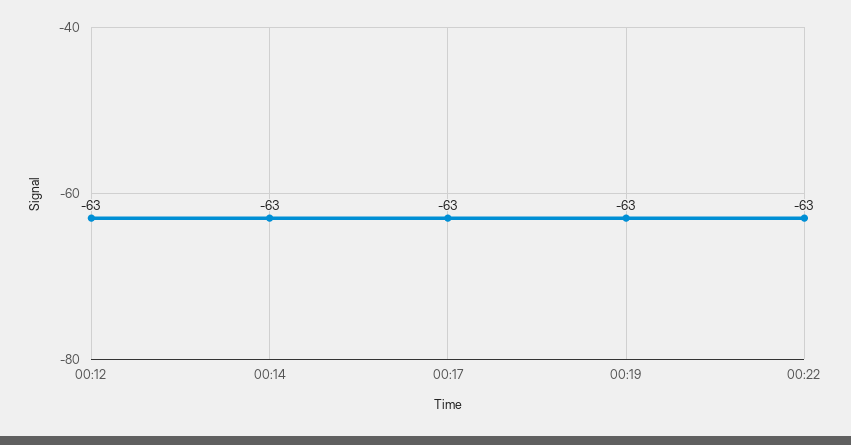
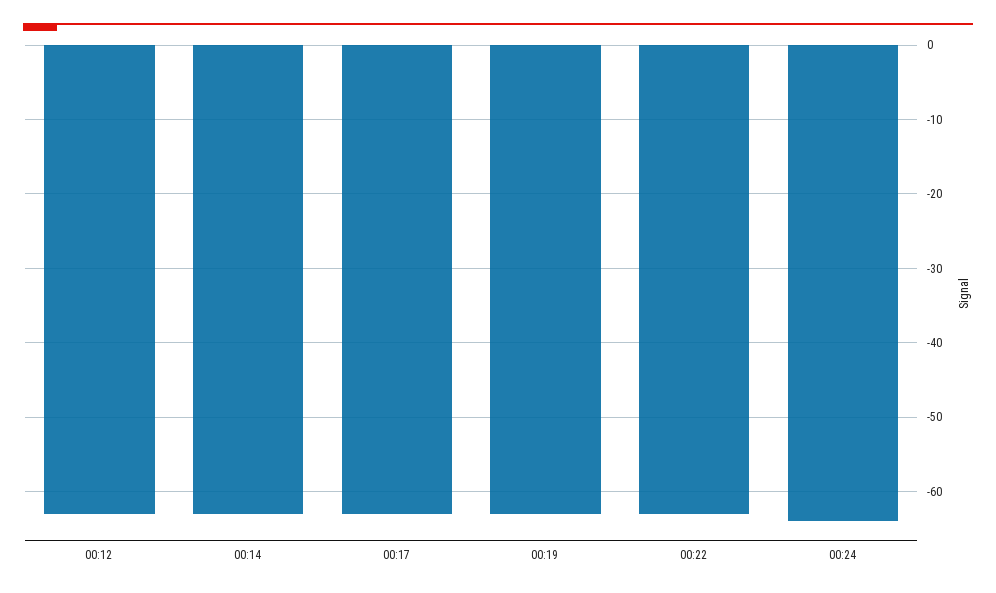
00:24: none -> -64

